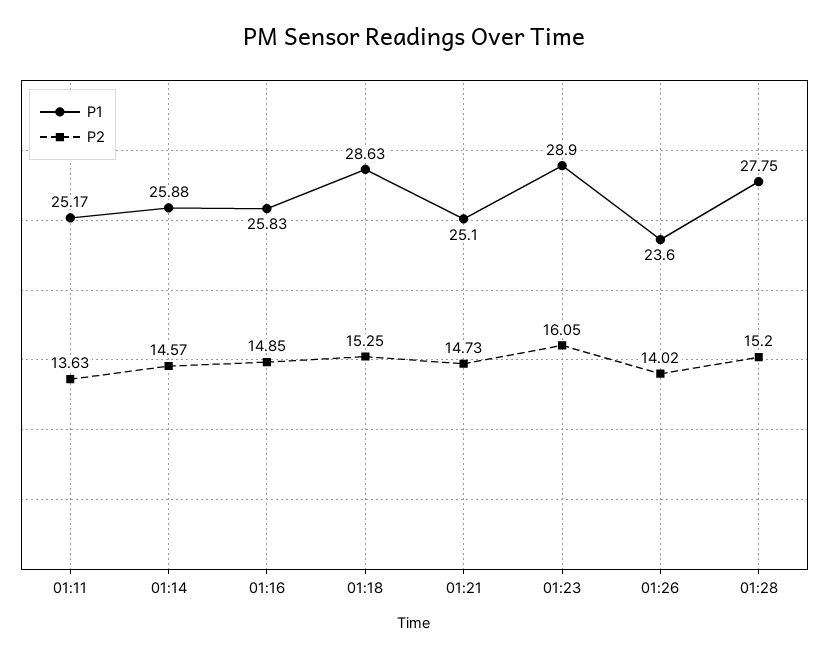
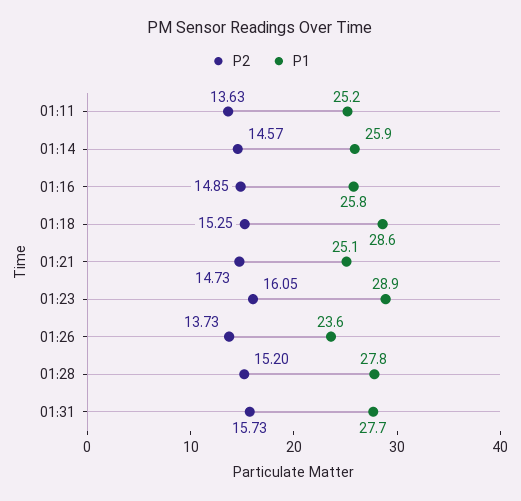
P2, 01:26: 14.02 -> 13.73
P2, 01:31: none -> 15.73
P1, 01:31: none -> 27.7

